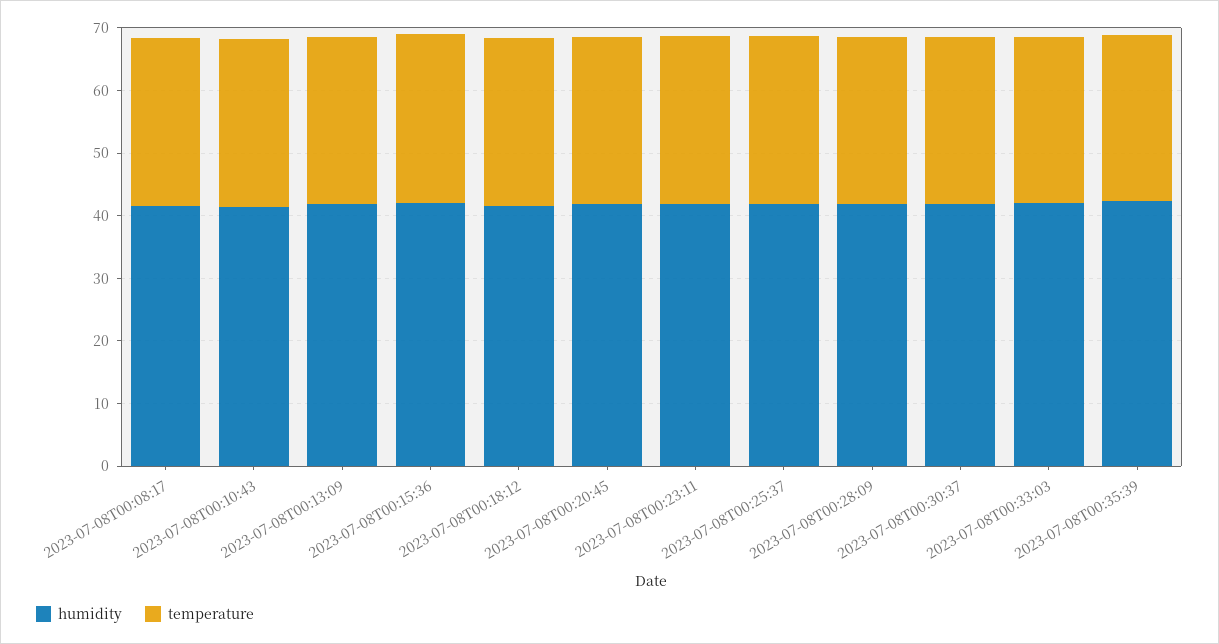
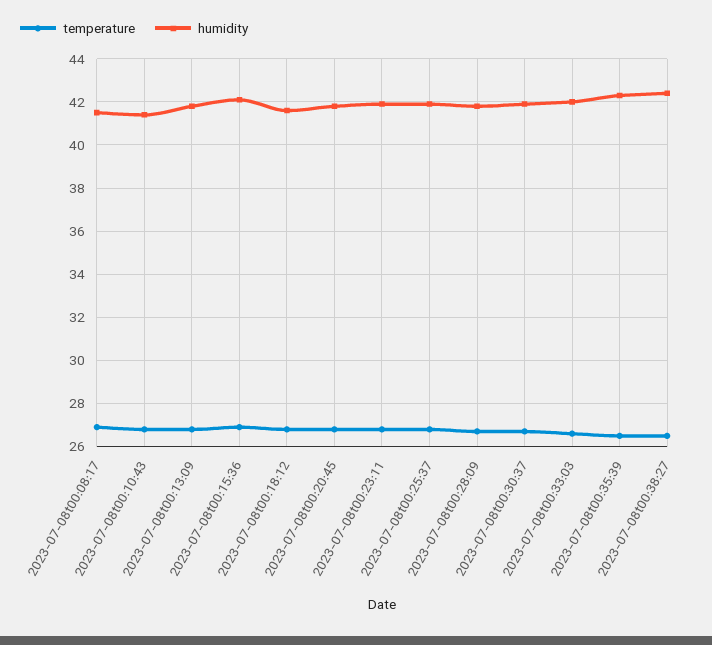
temperature, 2023-07-08t00:38:27: none -> 26.5
humidity, 2023-07-08t00:38:27: none -> 42.5

